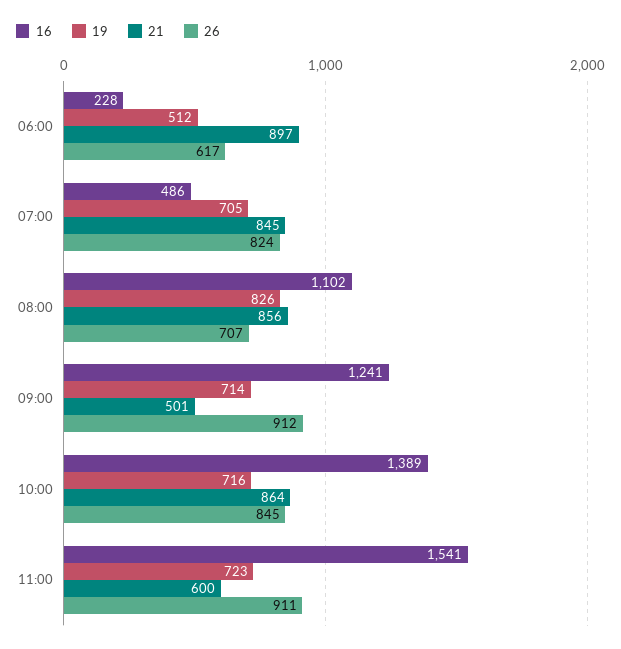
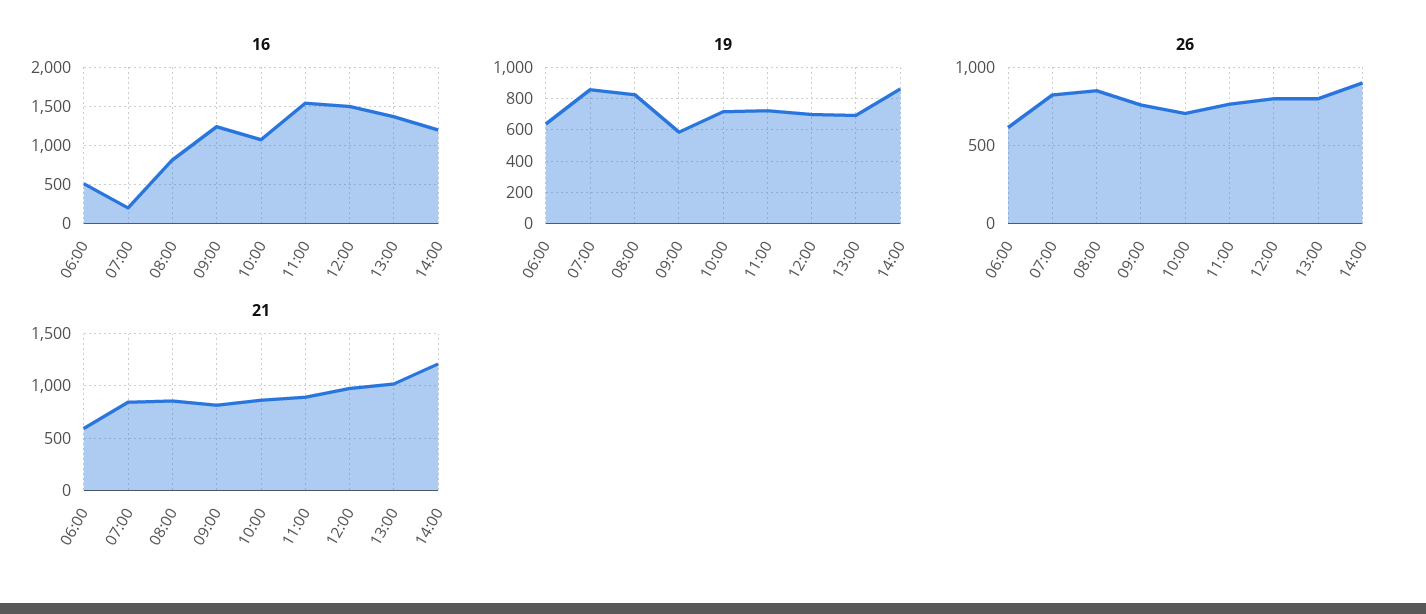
16, 06:00: 228 -> 500
19, 06:00: 512 -> 650
21, 06:00: 897 -> 600
16, 07:00: 486 -> 200
19, 07:00: 705 -> 850
16, 08:00: 1102 -> 800
26, 08:00: 707 -> 850
19, 09:00: 714 -> 600
21, 09:00: 501 -> 800
26, 09:00: 912 -> 750
16, 10:00: 1389 -> 1100
26, 10:00: 845 -> 700
21, 11:00: 600 -> 900
26, 11:00: 911 -> 750
16, 12:00: none -> 1500
16, 13:00: none -> 1400
16, 14:00: none -> 1200
19, 12:00: none -> 700
19, 13:00: none -> 700
19, 14:00: none -> 850
26, 12:00: none -> 800
26, 13:00: none -> 800
26, 14:00: none -> 900
21, 12:00: none -> 1000
21, 13:00: none -> 1000
21, 14:00: none -> 1200

